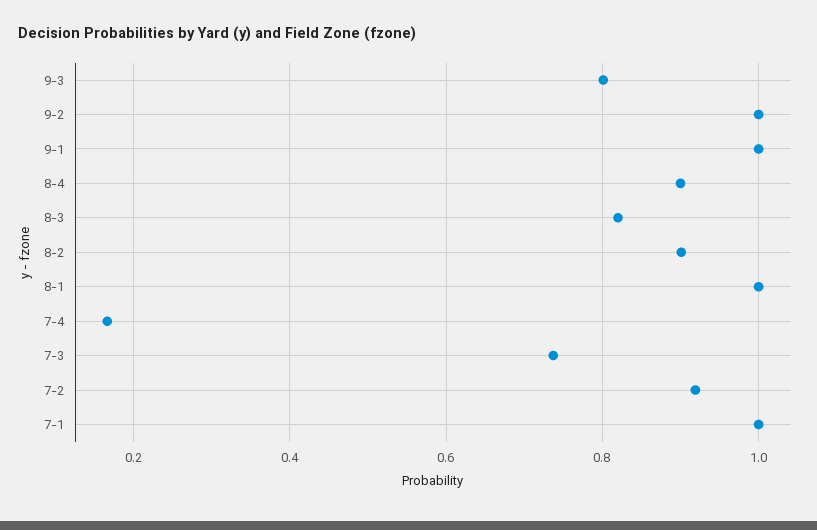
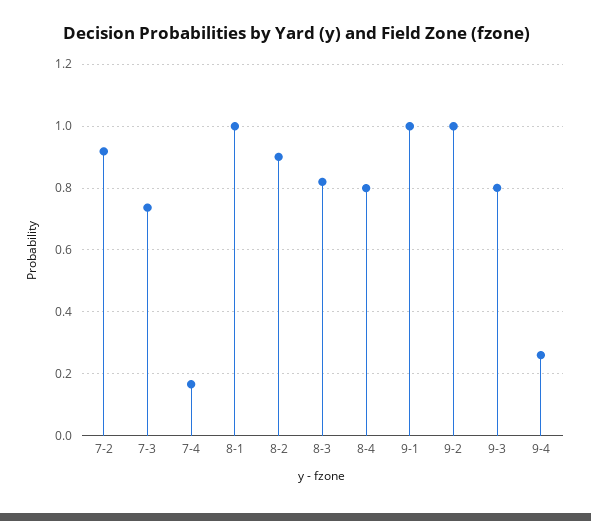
8-4: 0.9 -> 0.8
7-1: 1 -> none
9-4: none -> 0.26

